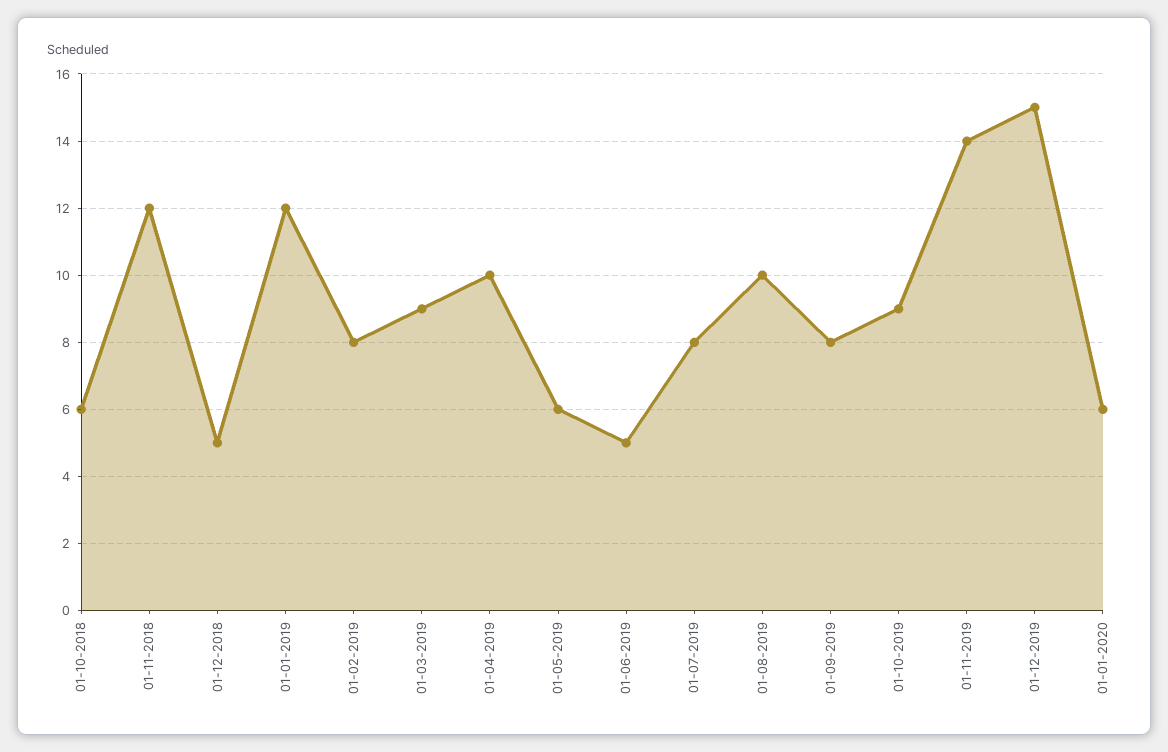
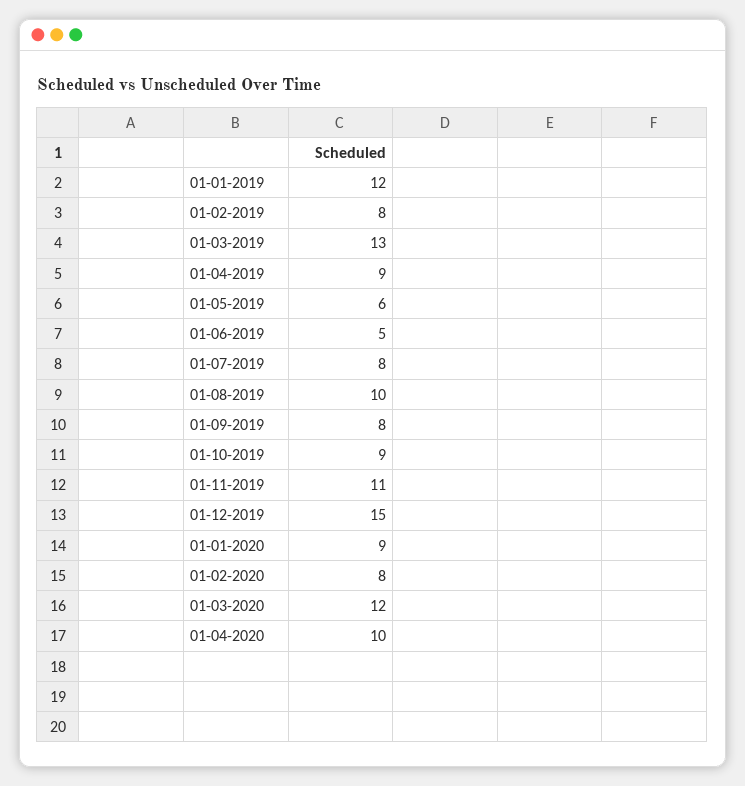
01-10-2018: 6 -> none
01-11-2018: 12 -> none
01-12-2018: 5 -> none
01-03-2019: 9 -> 13
01-04-2019: 10 -> 9
01-11-2019: 14 -> 11
01-01-2020: 6 -> 9
01-02-2020: none -> 8
01-03-2020: none -> 12
01-04-2020: none -> 10

